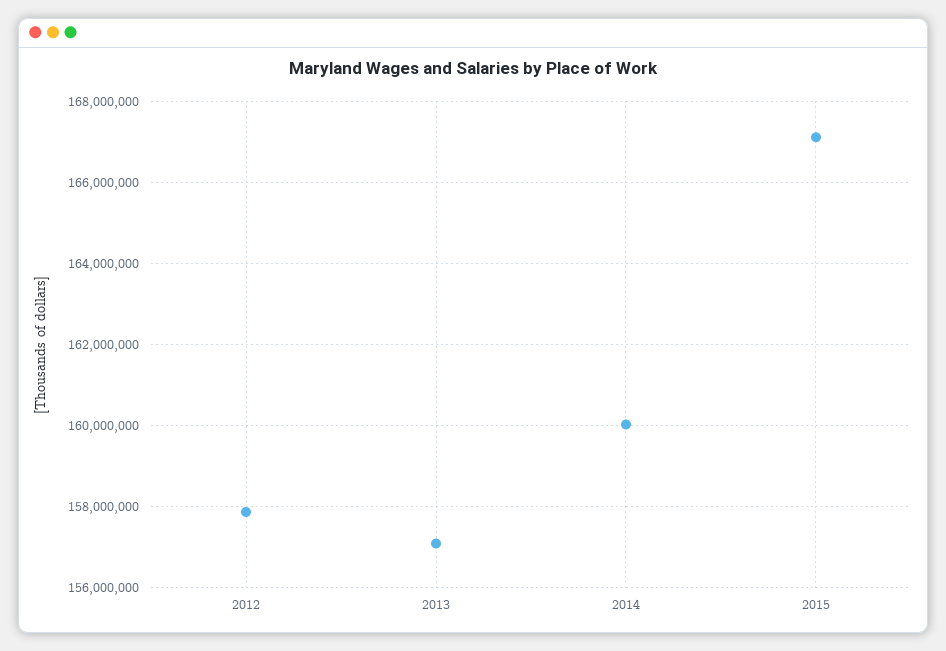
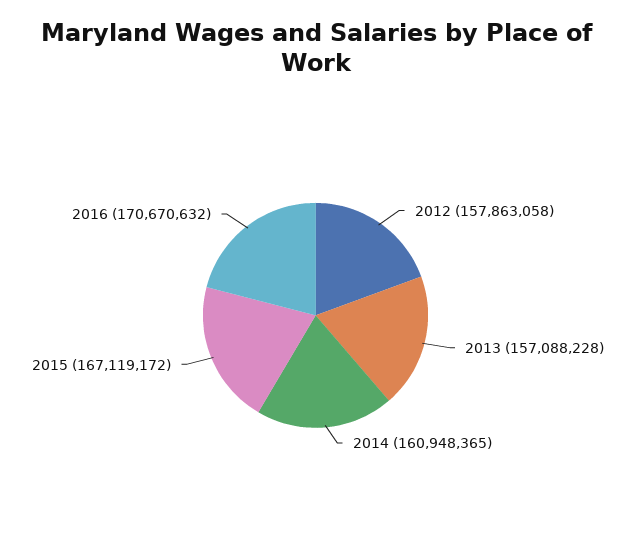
2014: 160000000 -> 160948365
2016: none -> 170670632

